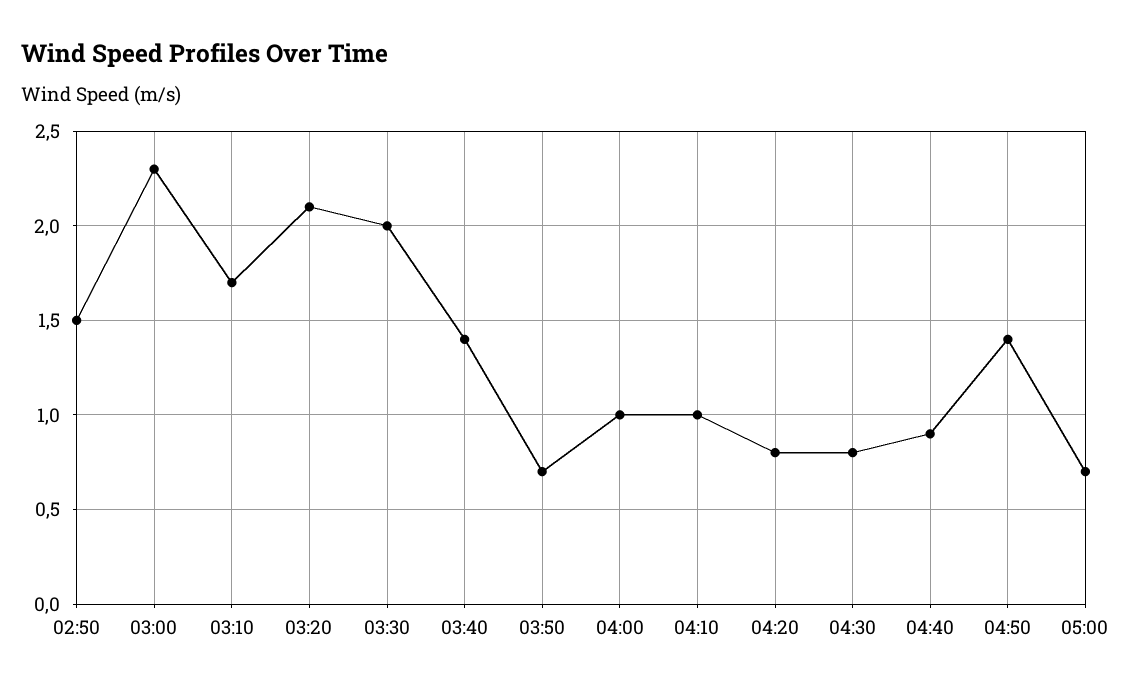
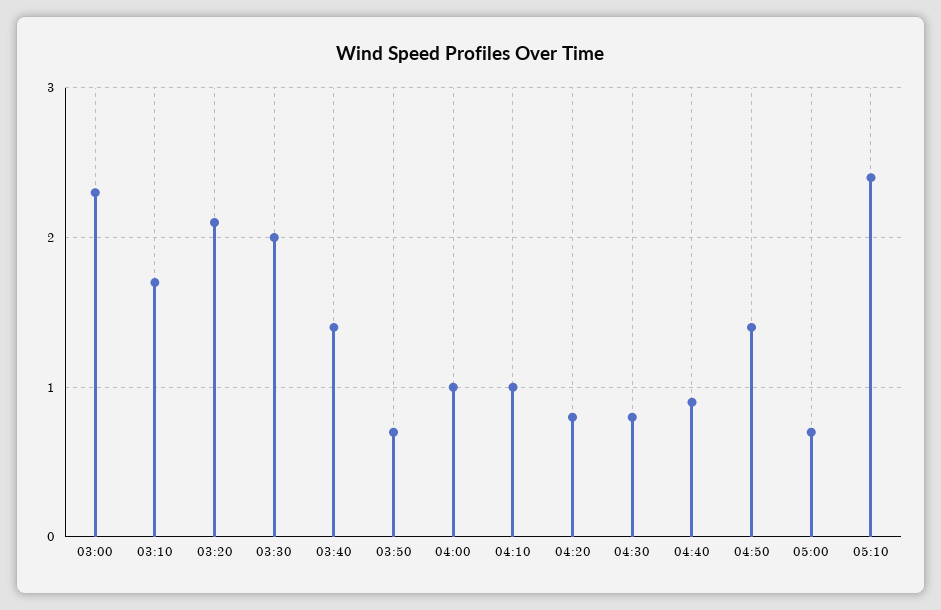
02:50: 1.5 -> none
05:10: none -> 2.4

